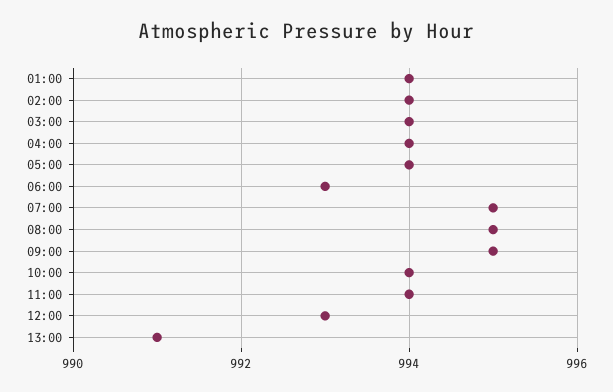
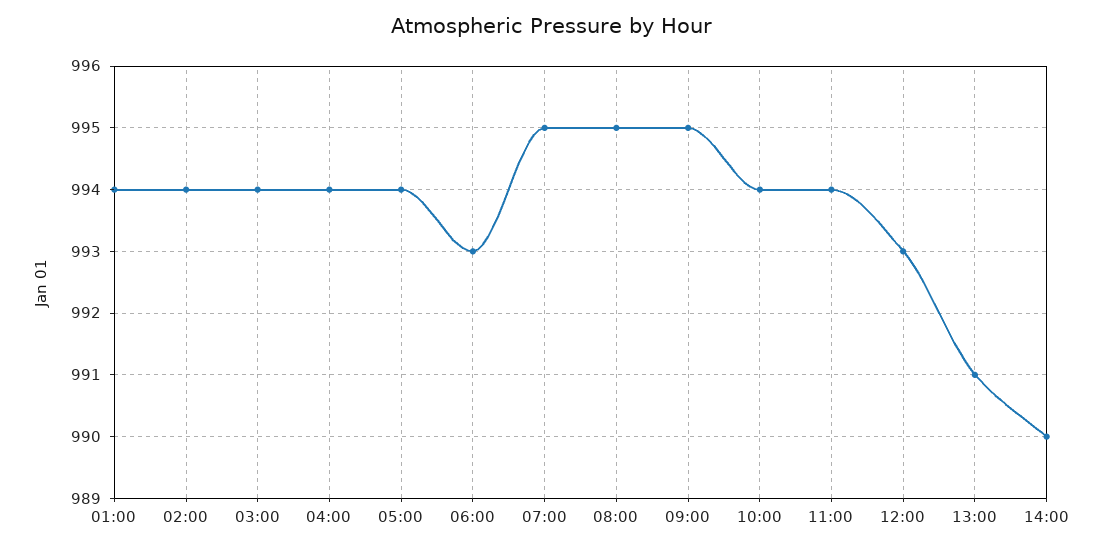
14:00: none -> 990

